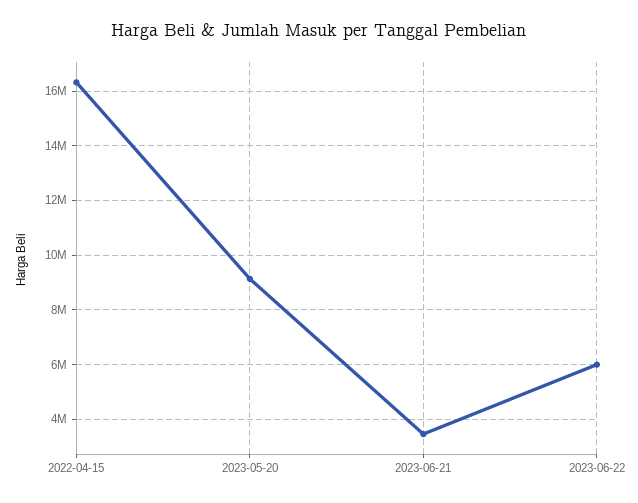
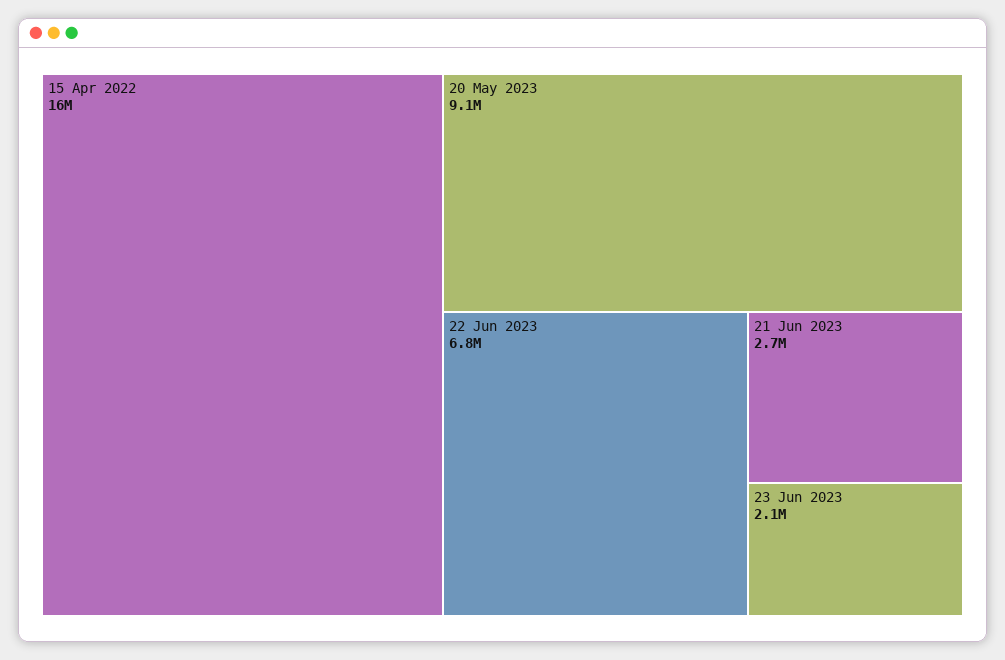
2023-06-21: 3500000 -> 2700000
2023-06-22: 6000000 -> 6800000
23 Jun 2023: none -> 2100000

